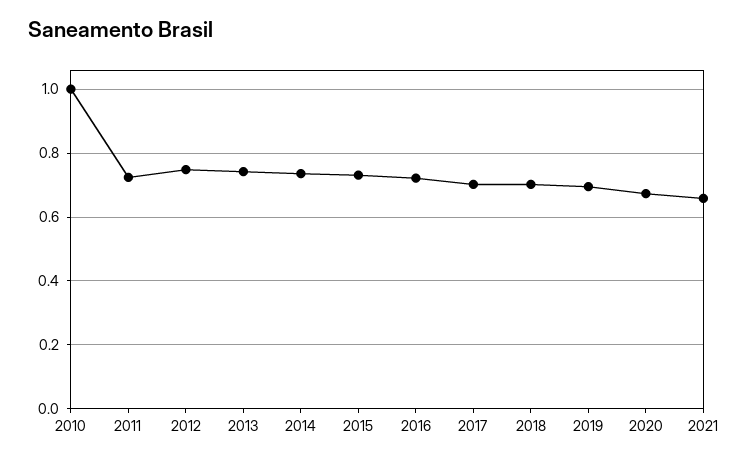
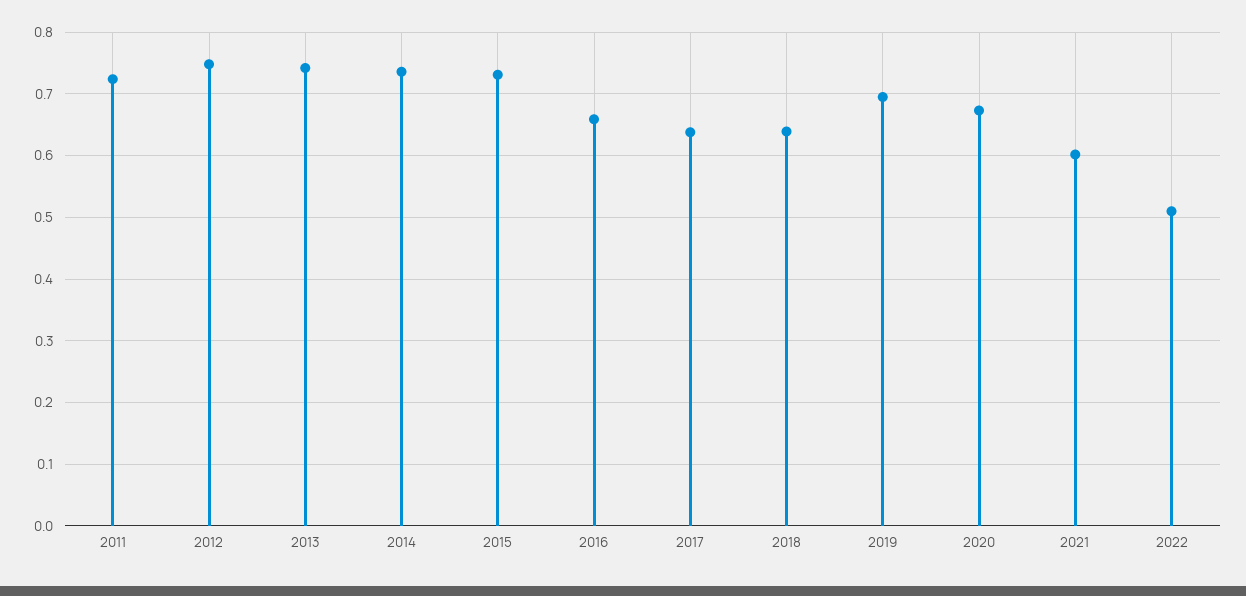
2010: 1 -> none
2016: 0.72 -> 0.66
2017: 0.7 -> 0.64
2018: 0.7 -> 0.64
2021: 0.66 -> 0.6
2022: none -> 0.51

